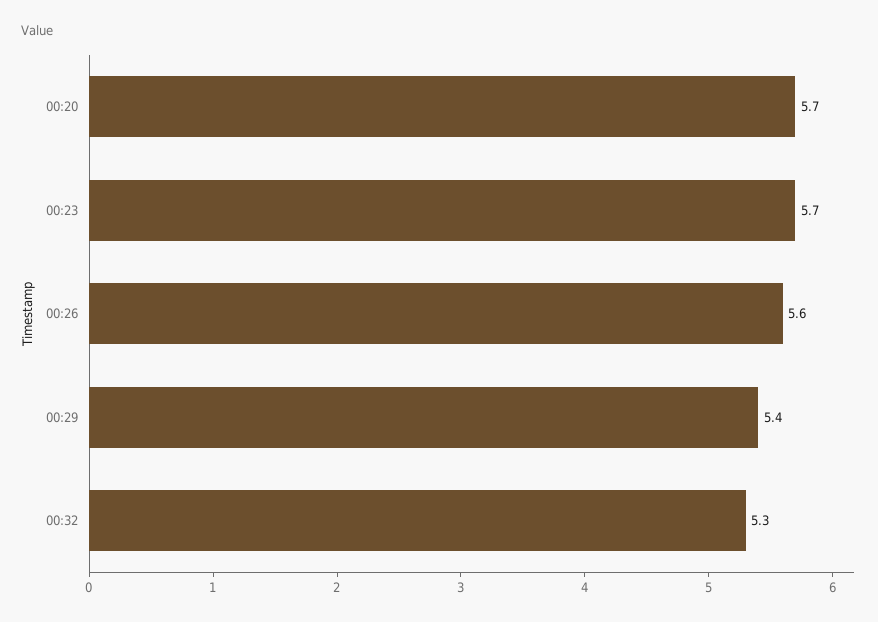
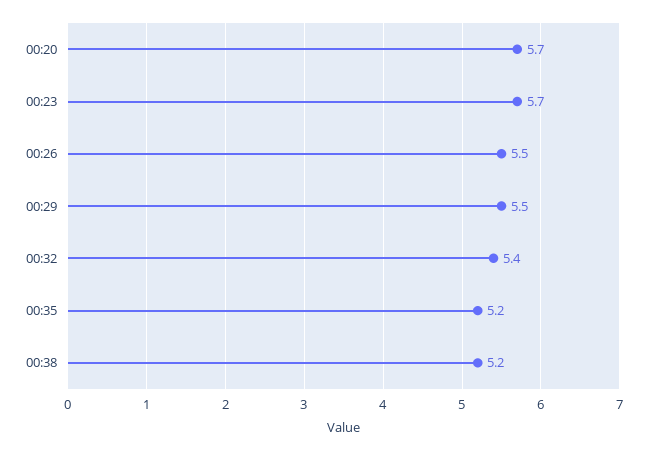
00:26: 5.6 -> 5.5
00:29: 5.4 -> 5.5
00:32: 5.3 -> 5.4
00:35: none -> 5.2
00:38: none -> 5.2

